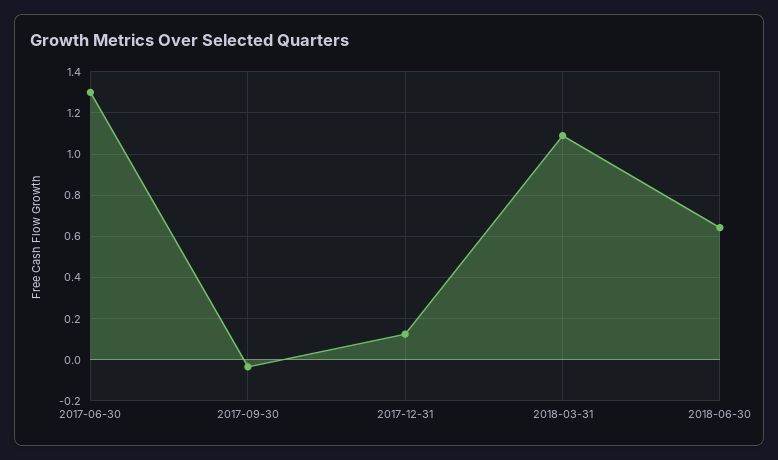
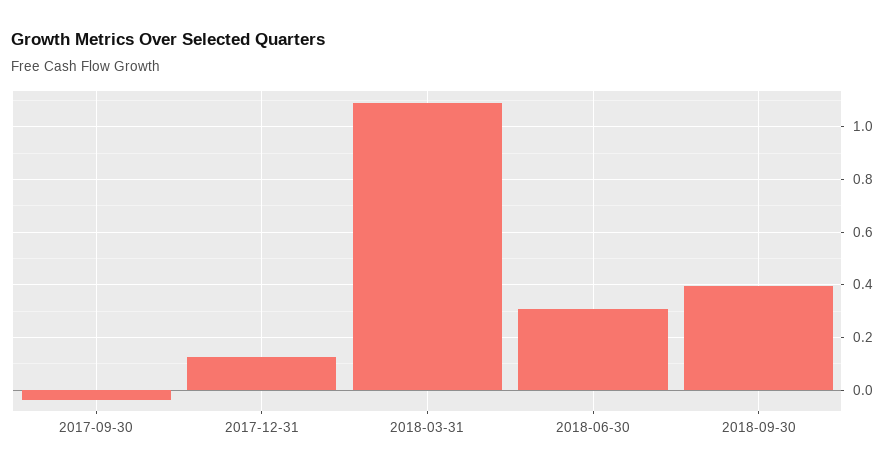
2017-06-30: 1.3 -> none
2018-06-30: 0.65 -> 0.3
2018-09-30: none -> 0.4

